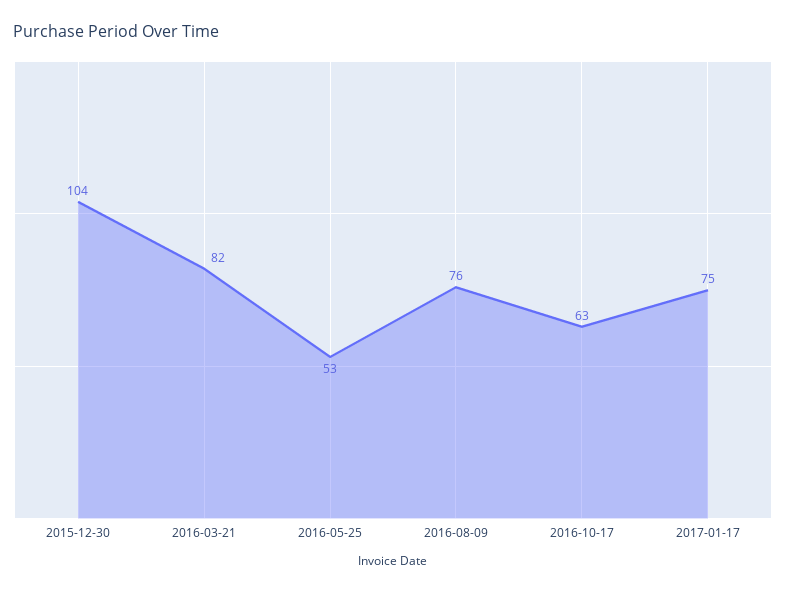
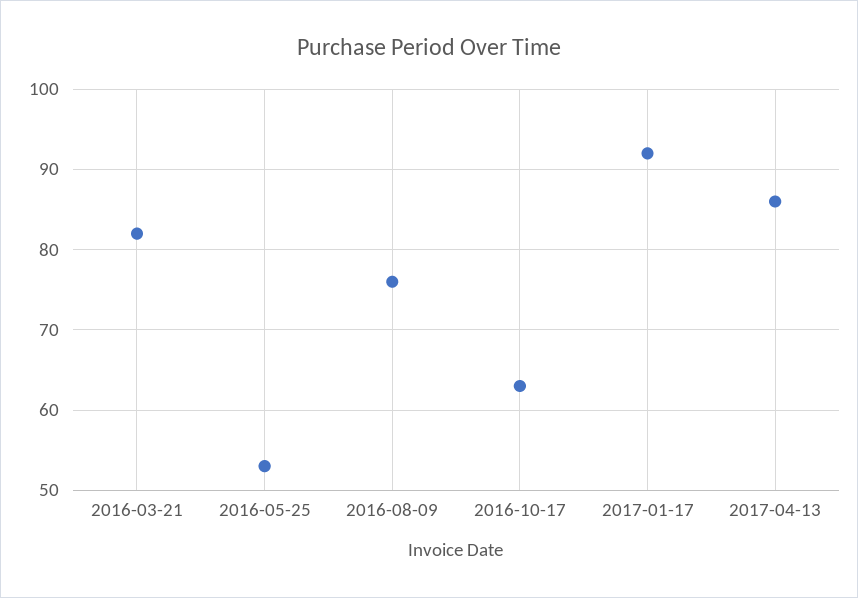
2015-12-30: 104 -> none
2017-01-17: 75 -> 92
2017-04-13: none -> 86

